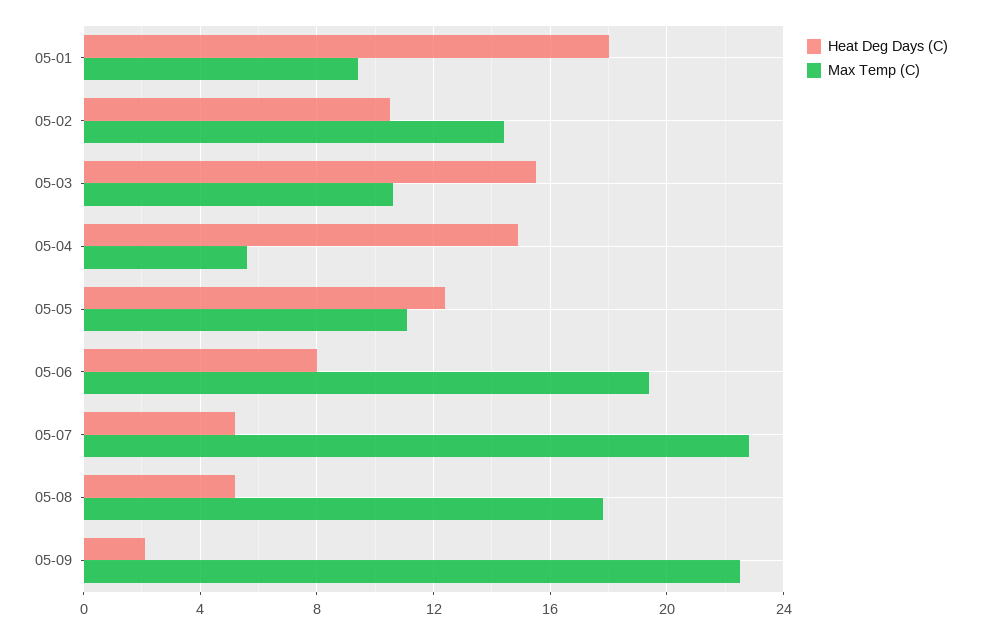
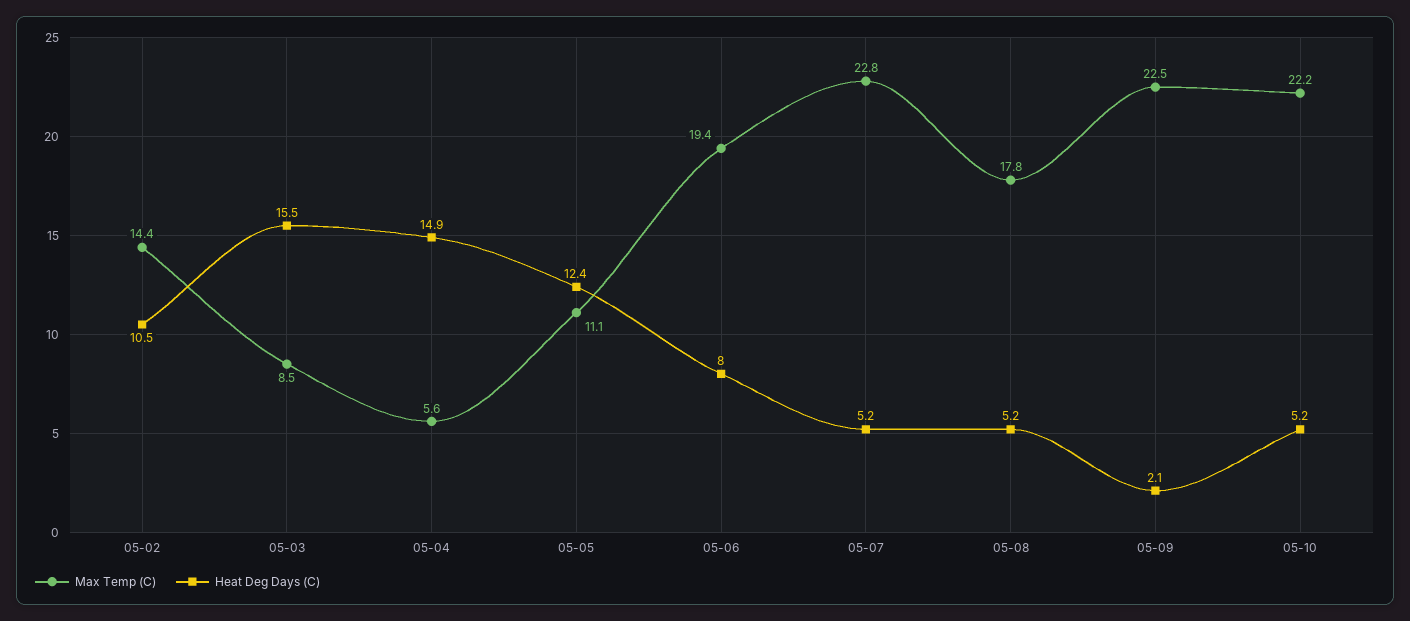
Heat Deg Days (C), 05-01: 18 -> none
Max Temp (C), 05-01: 9.5 -> none
Max Temp (C), 05-03: 10.5 -> 8.5
Max Temp (C), 05-10: none -> 22.2
Heat Deg Days (C), 05-10: none -> 5.2

